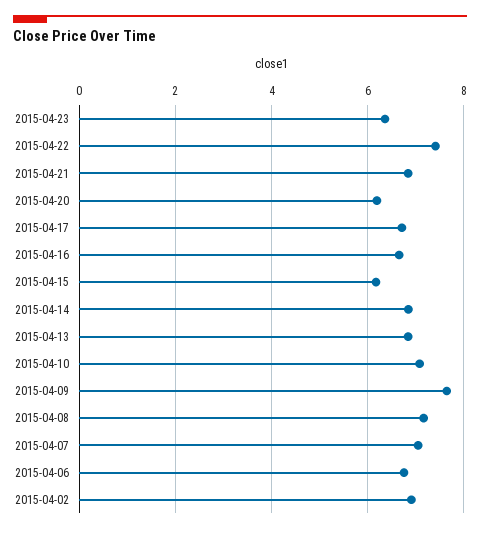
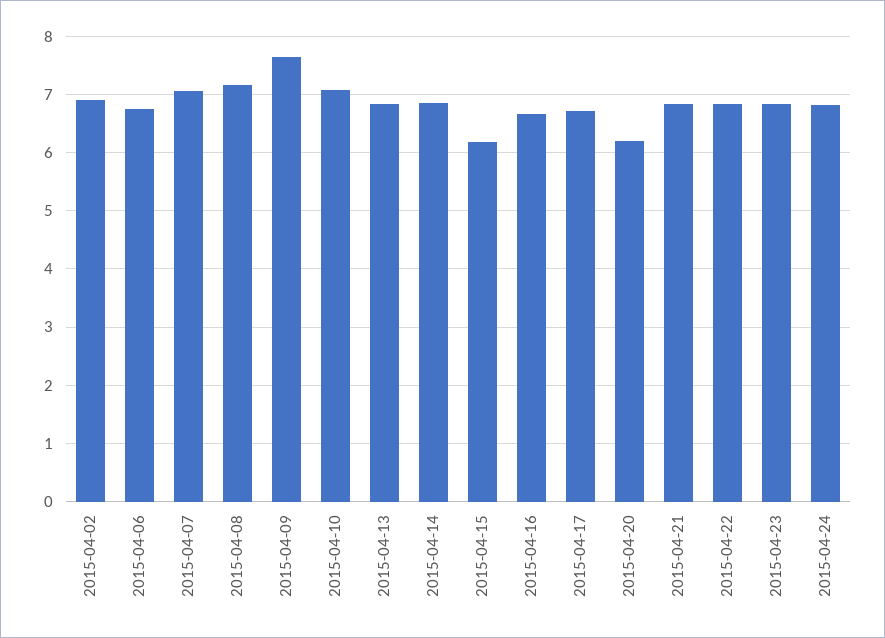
2015-04-23: 6.4 -> 6.8
2015-04-22: 7.4 -> 6.8
2015-04-24: none -> 6.8

